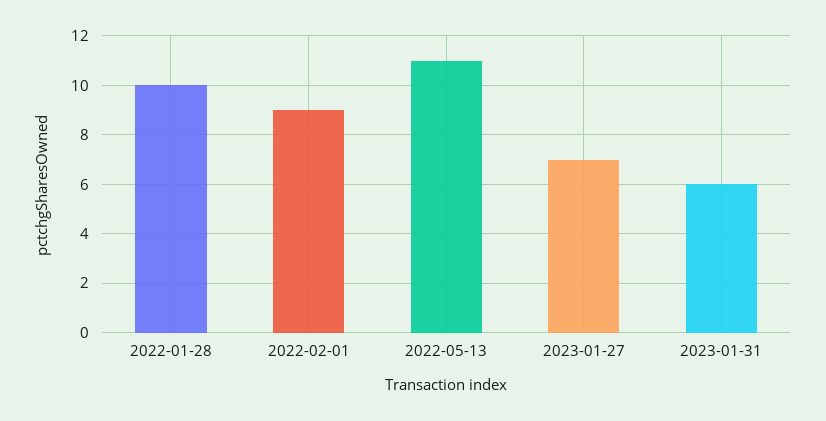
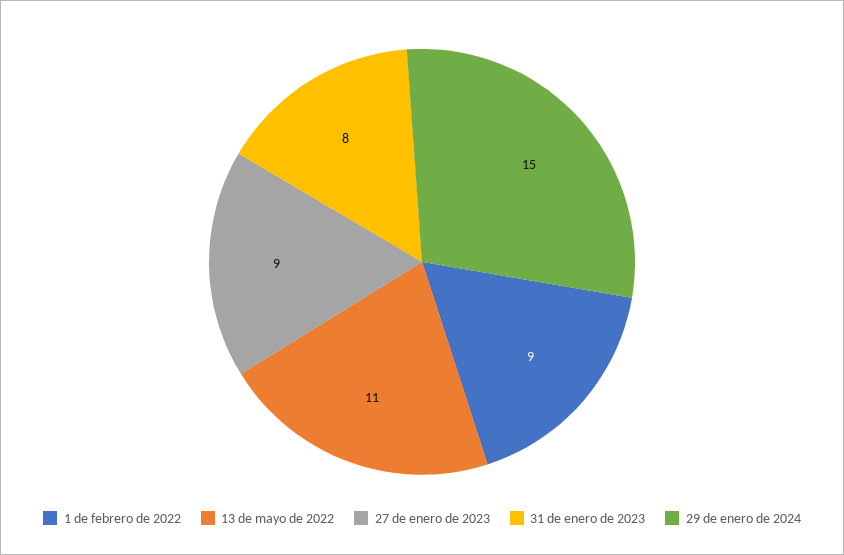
2022-01-28: 10 -> none
2023-01-27: 7 -> 9
2023-01-31: 6 -> 8
29 de enero de 2024: none -> 15

